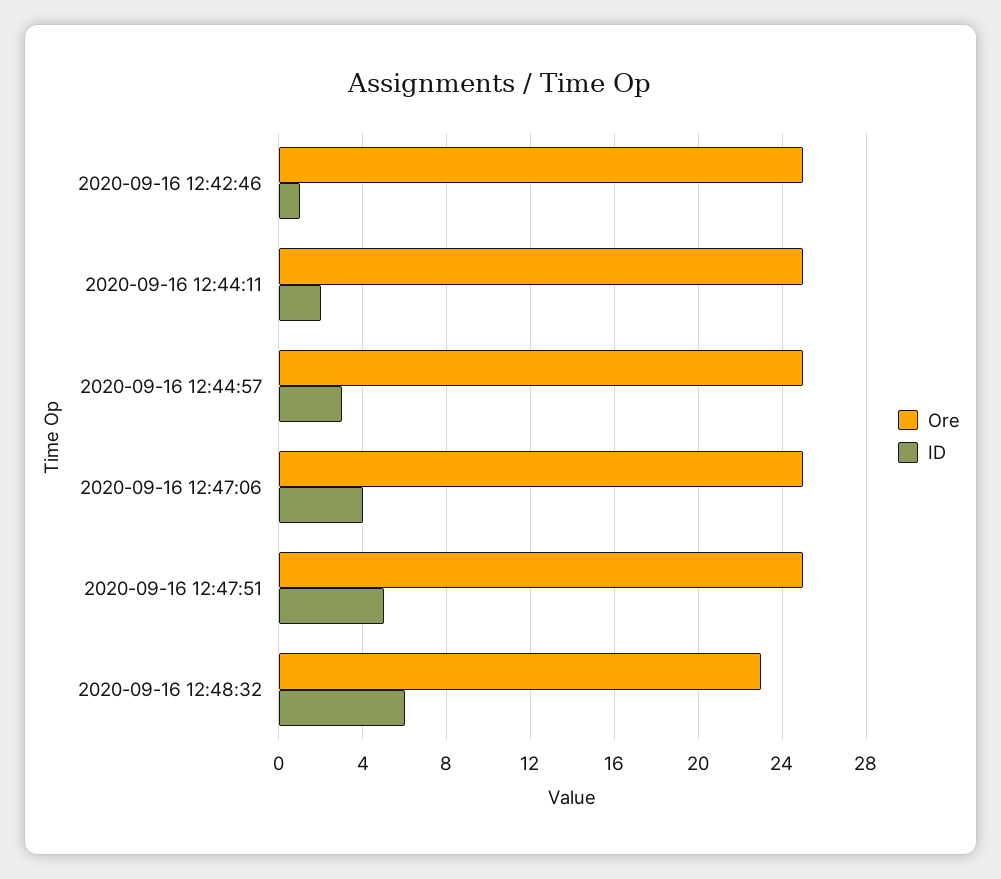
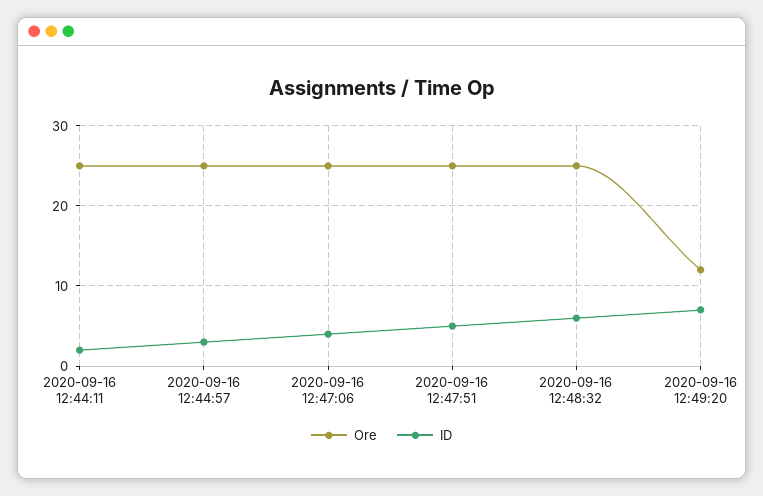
Ore, 2020-09-16 12:42:46: 25 -> none
ID, 2020-09-16 12:42:46: 1 -> none
Ore, 2020-09-16 12:48:32: 23 -> 25
Ore, 2020-09-16 12:49:20: none -> 12
ID, 2020-09-16 12:49:20: none -> 7

